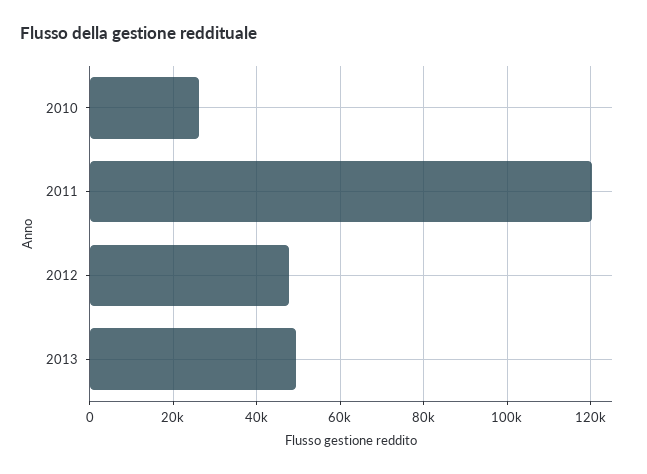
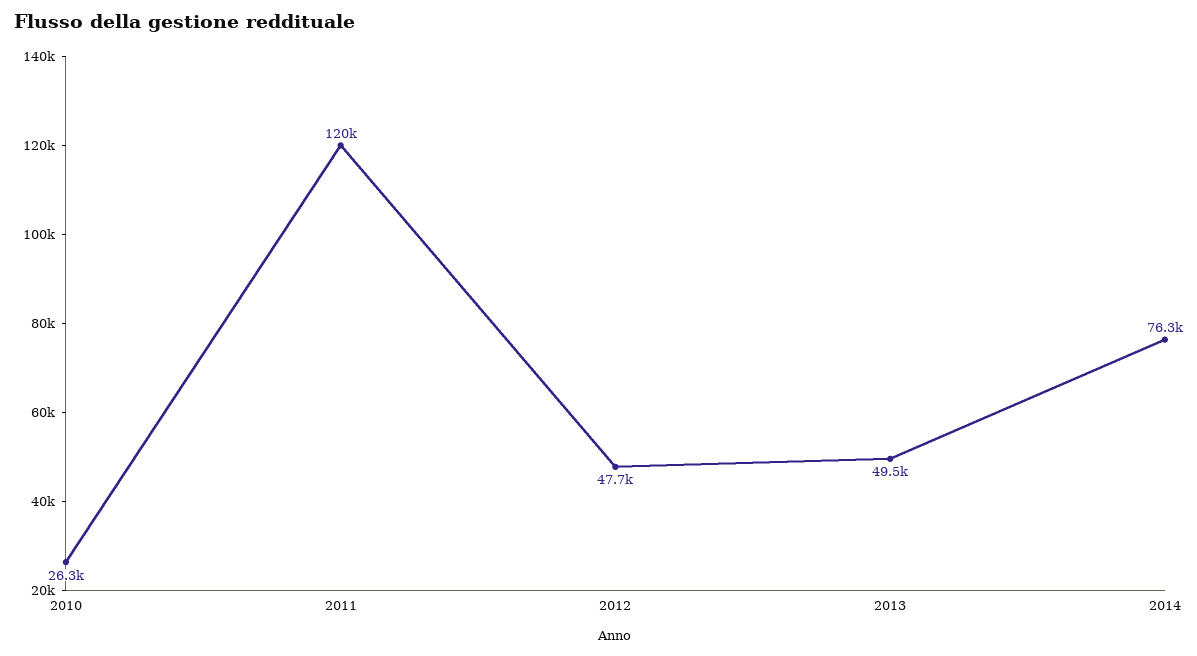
2014: none -> 76300

